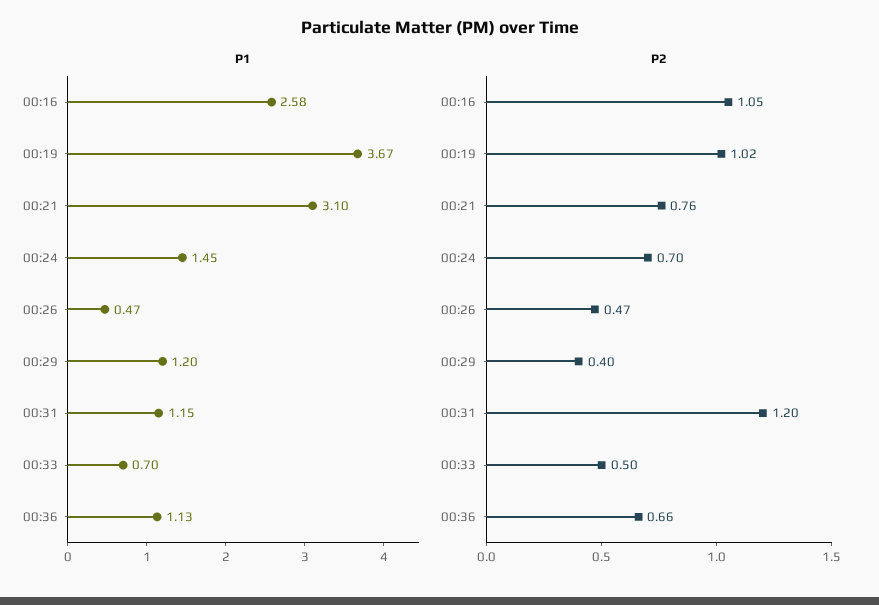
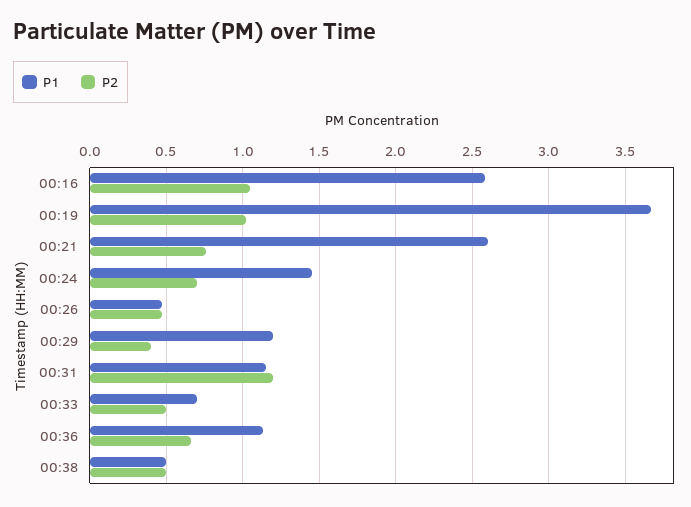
P1, 00:21: 3.1 -> 2.6
P1, 00:38: none -> 0.5
P2, 00:38: none -> 0.5

